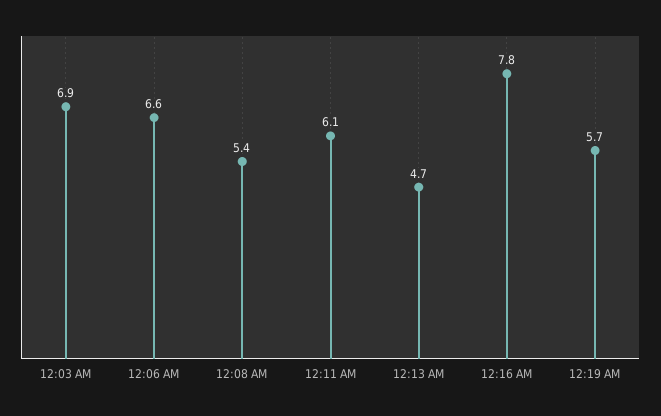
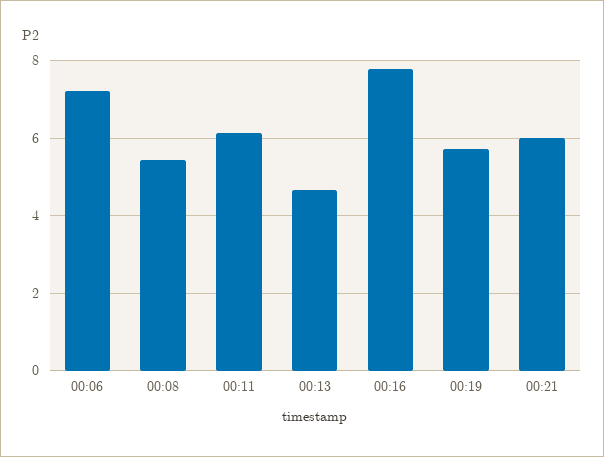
12:03 AM: 6.9 -> none
12:06 AM: 6.6 -> 7.2
00:21: none -> 6

